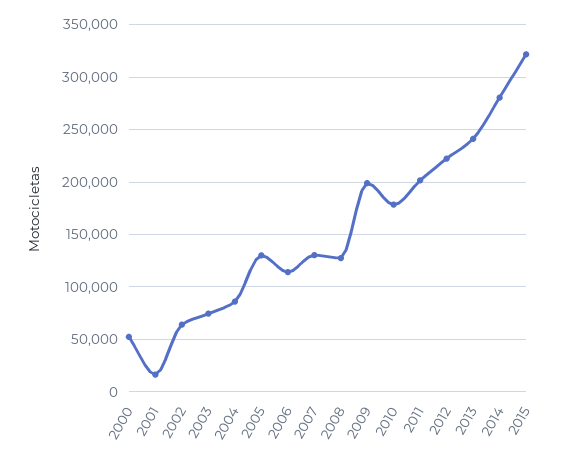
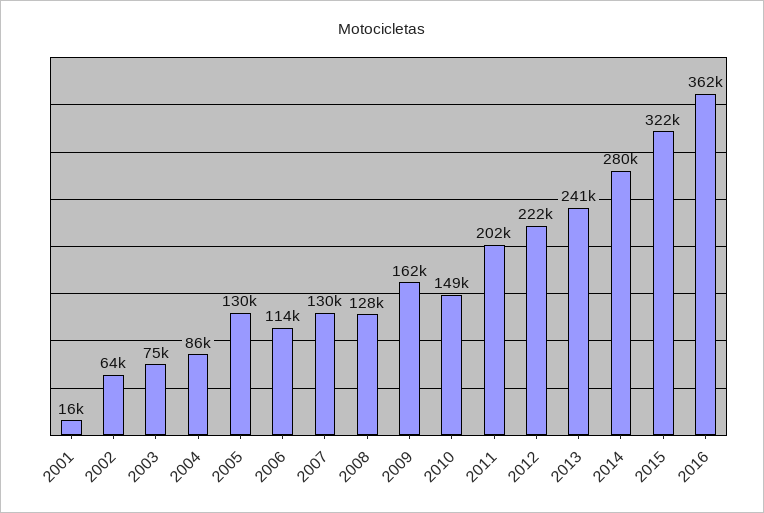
2000: 50000 -> none
2009: 200000 -> 162000
2010: 180000 -> 149000
2016: none -> 362000

